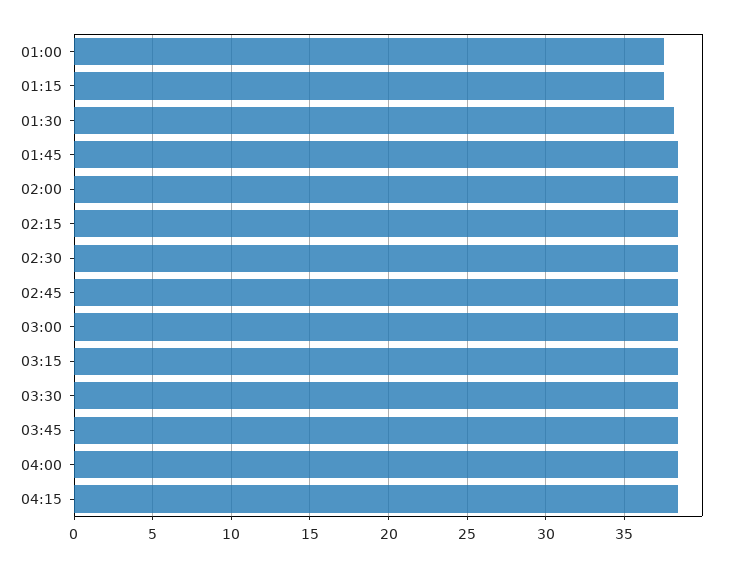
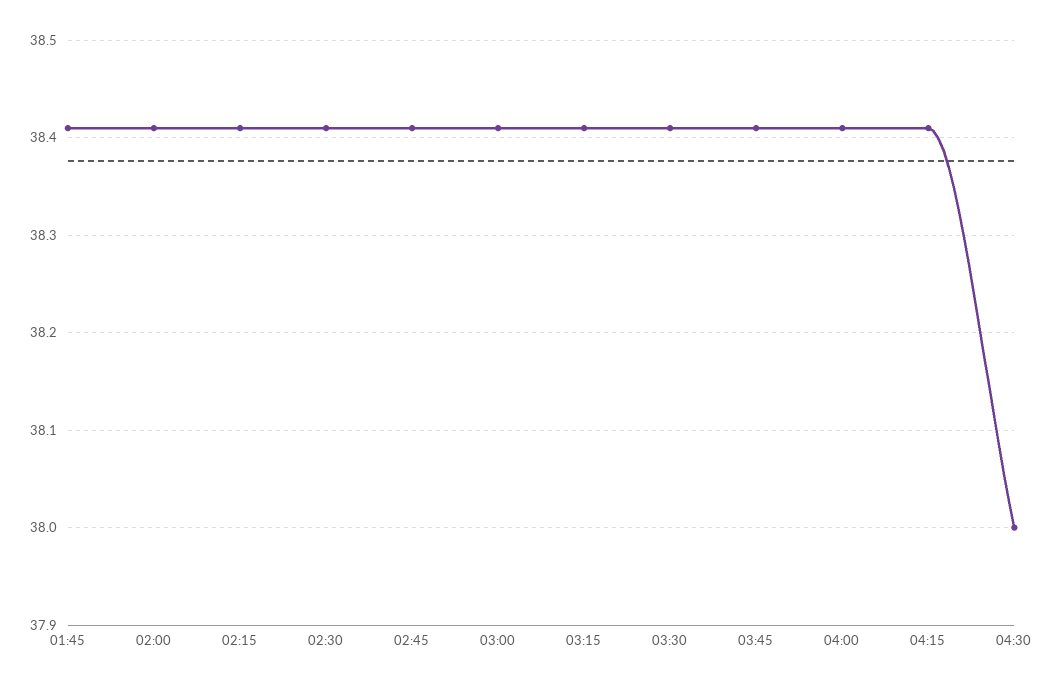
01:00: 37.5 -> none
01:15: 37.5 -> none
01:30: 38 -> none
04:30: none -> 38

